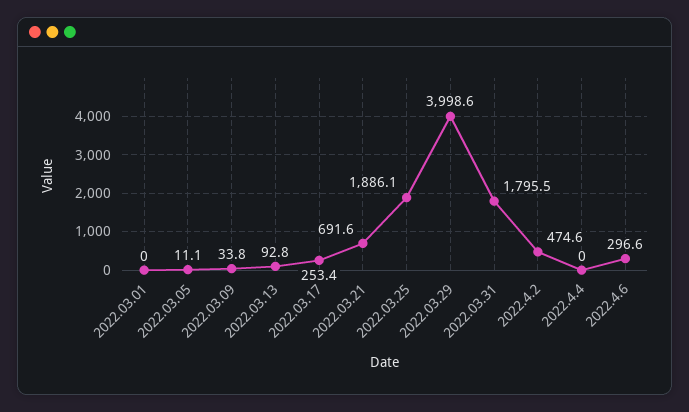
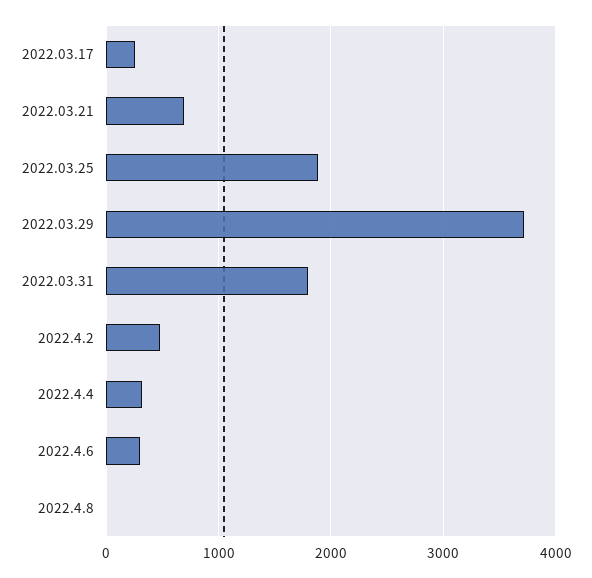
2022.03.01: 0 -> none
2022.03.05: 11.1 -> none
2022.03.09: 33.8 -> none
2022.03.13: 92.8 -> none
2022.03.29: 3998.6 -> 3700
2022.4.4: 0 -> 300
2022.4.8: none -> 0

